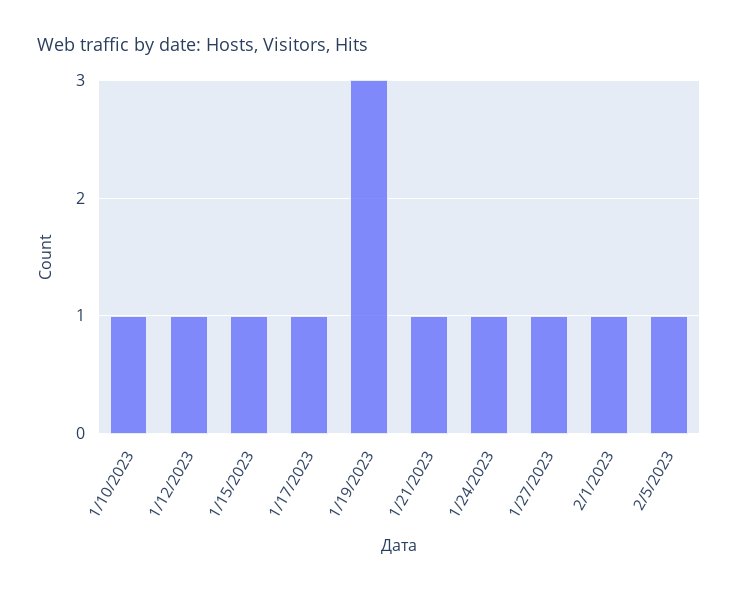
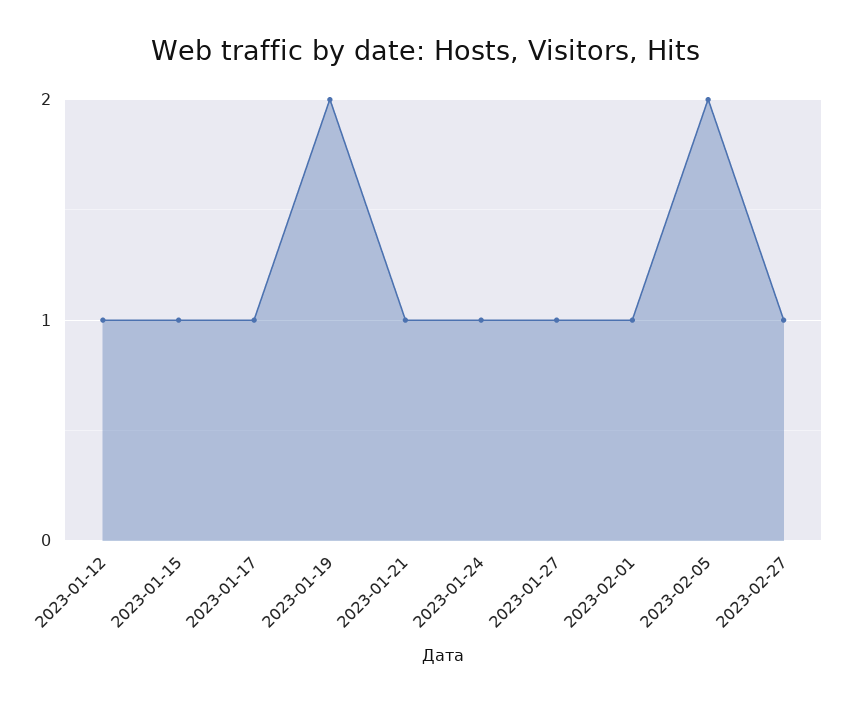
1/10/2023: 1 -> none
1/19/2023: 3 -> 2
2/5/2023: 1 -> 2
2023-02-27: none -> 1

